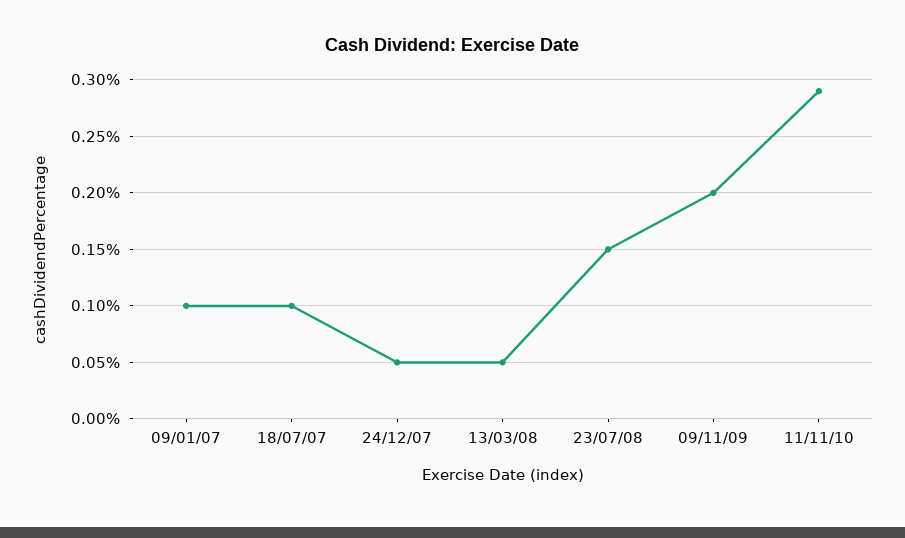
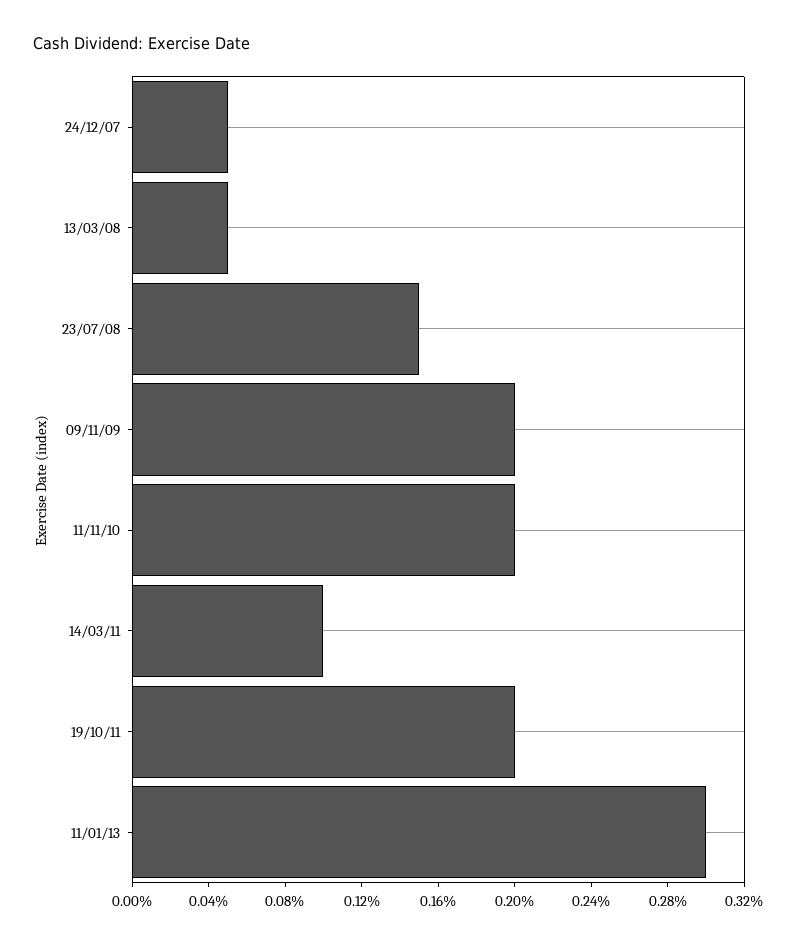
09/01/07: 0.1 -> none
18/07/07: 0.1 -> none
11/11/10: 0.29 -> 0.2
14/03/11: none -> 0.1
19/10/11: none -> 0.2
11/01/13: none -> 0.3

